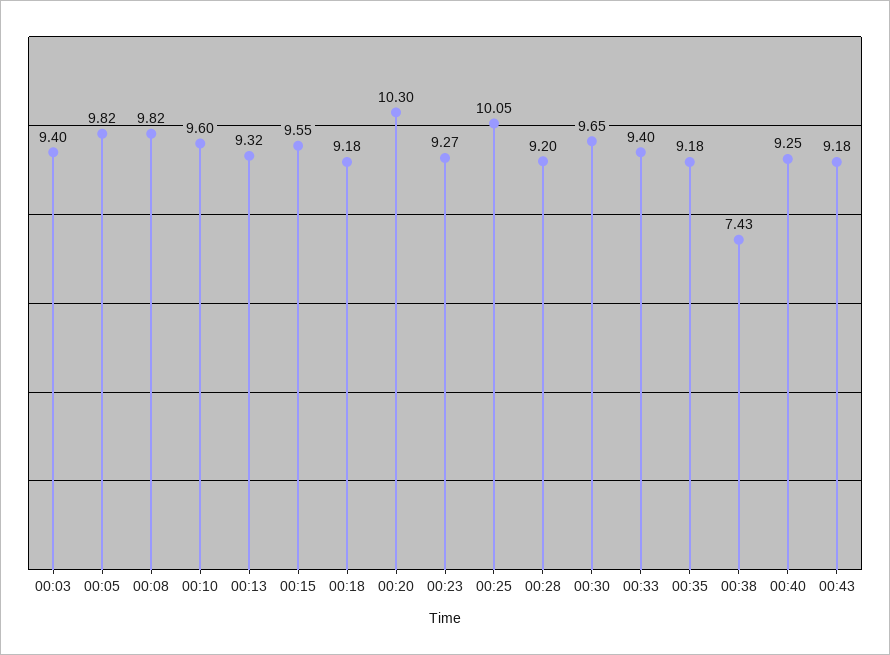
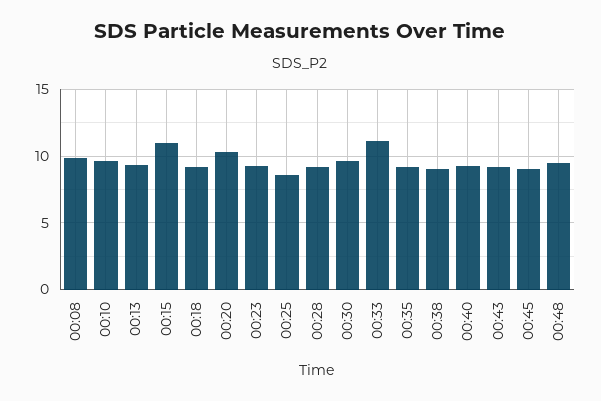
00:03: 9.4 -> none
00:05: 9.82 -> none
00:15: 9.55 -> 11
00:25: 10.05 -> 8.5
00:33: 9.4 -> 11
00:38: 7.43 -> 9
00:45: none -> 9
00:48: none -> 9.5

